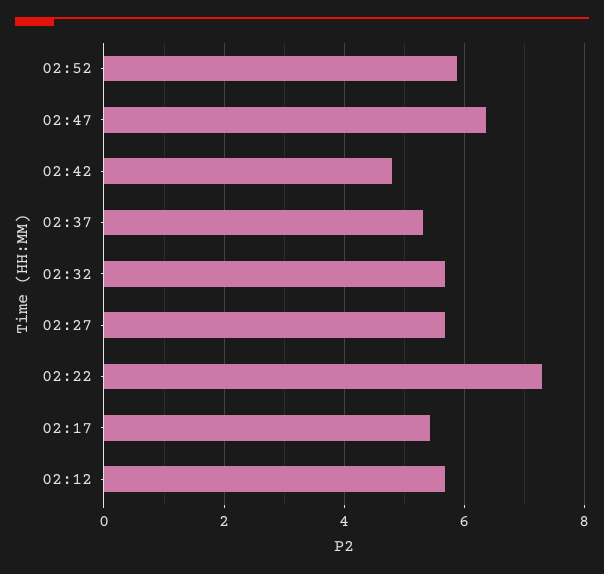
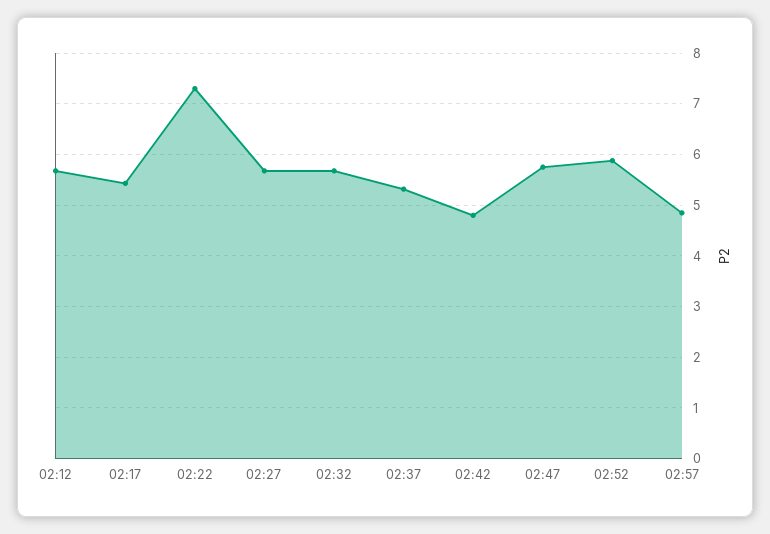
02:47: 6.4 -> 5.8
02:57: none -> 4.8

